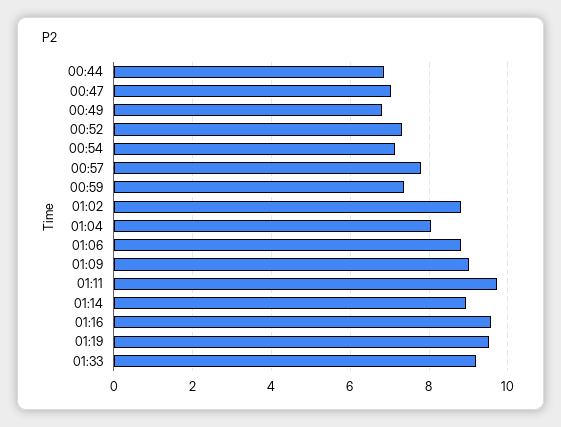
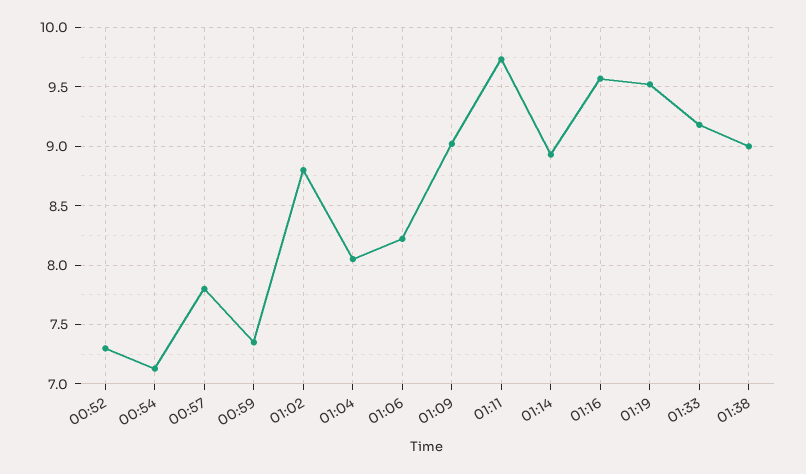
00:44: 6.8 -> none
00:47: 7 -> none
00:49: 6.8 -> none
01:06: 8.8 -> 8.2
01:38: none -> 9

